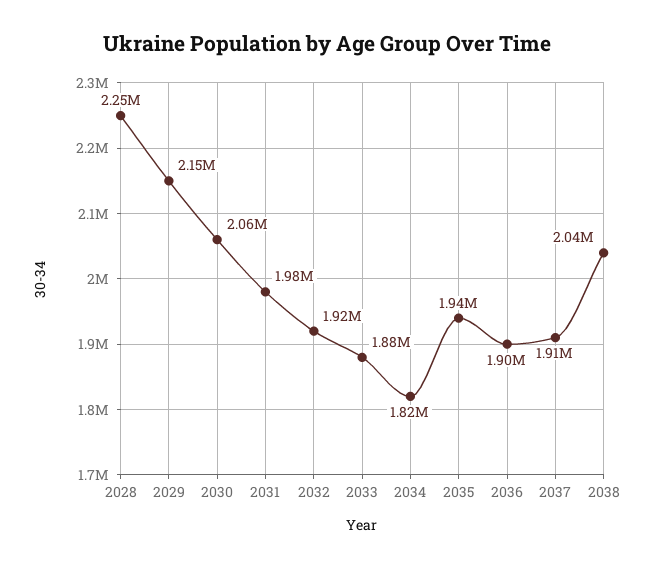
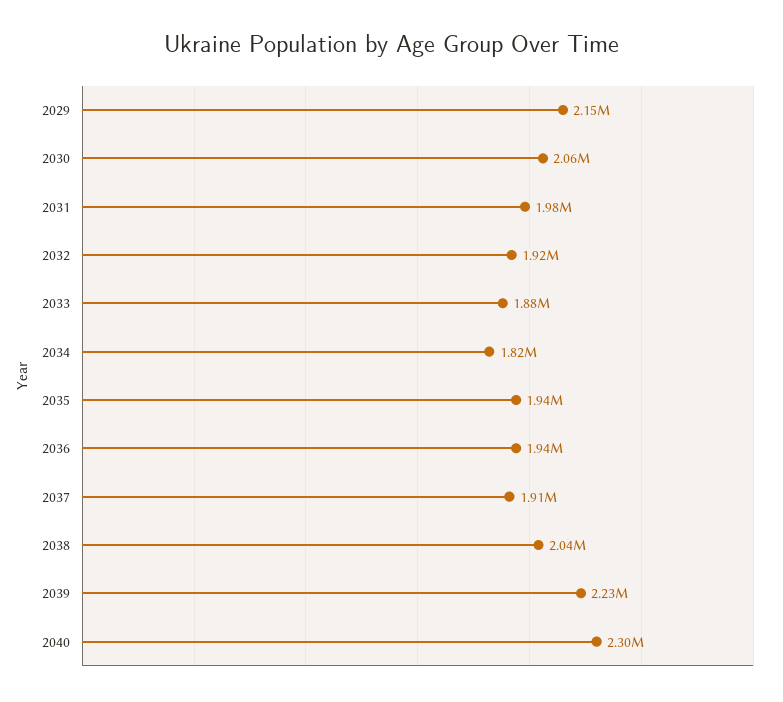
2028: 2250000 -> none
2036: 1900000 -> 1940000
2039: none -> 2230000
2040: none -> 2300000

